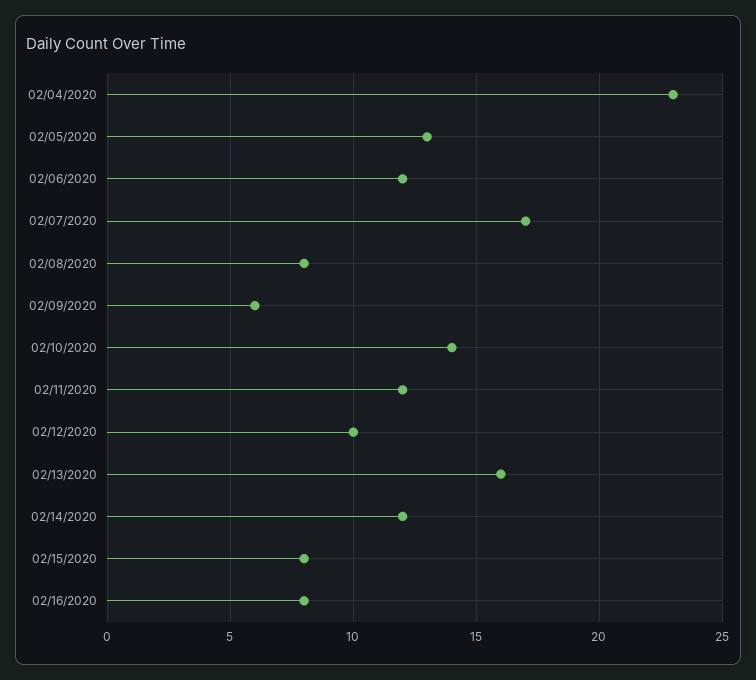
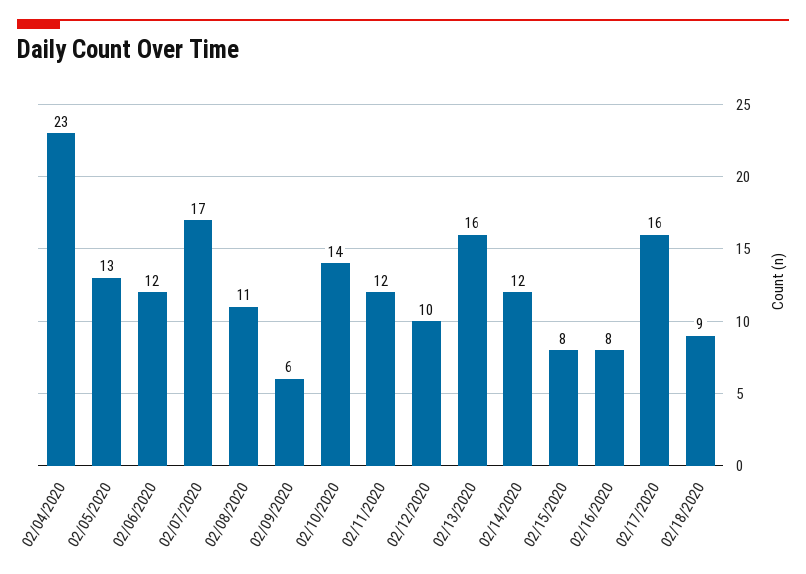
02/08/2020: 8 -> 11
02/17/2020: none -> 16
02/18/2020: none -> 9

